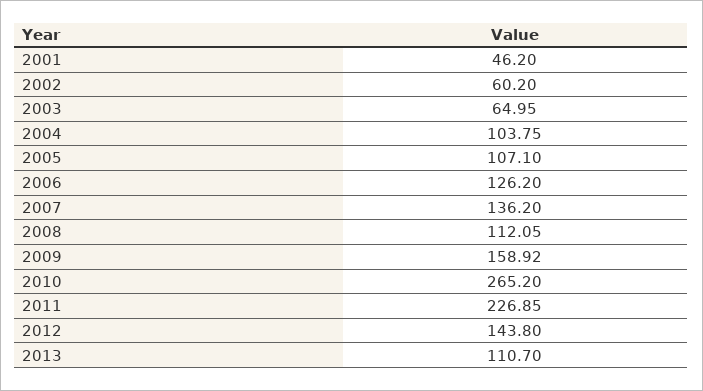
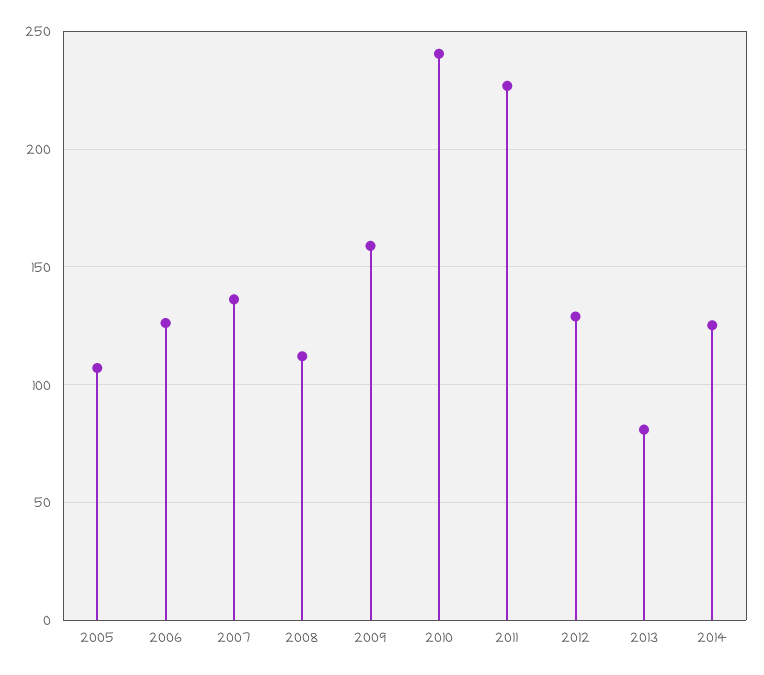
2001: 46.2 -> none
2002: 60.2 -> none
2003: 64.95 -> none
2004: 103.75 -> none
2010: 265.2 -> 240
2012: 143.8 -> 130
2013: 110.7 -> 80
2014: none -> 125

